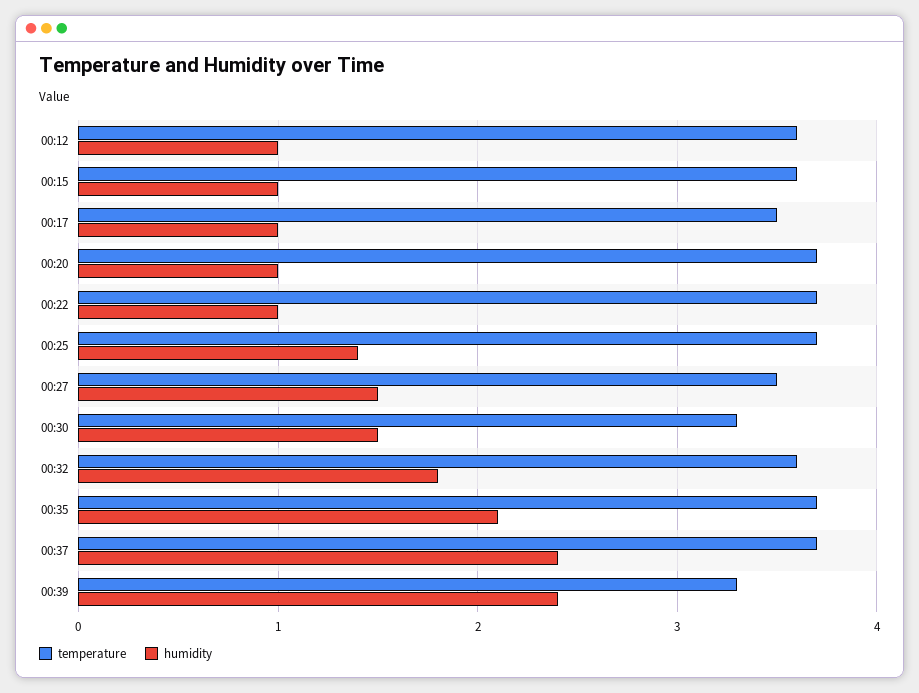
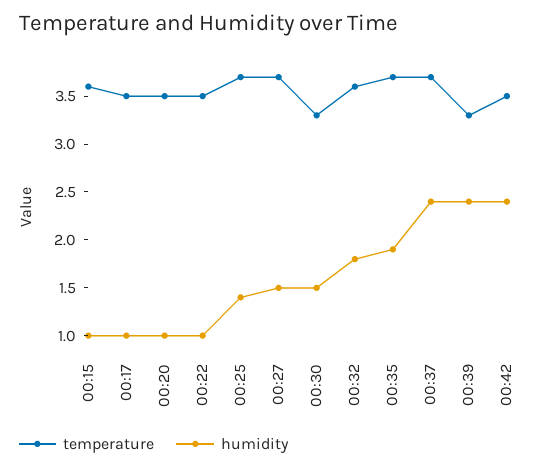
temperature, 00:12: 3.6 -> none
humidity, 00:12: 1 -> none
temperature, 00:20: 3.7 -> 3.5
temperature, 00:22: 3.7 -> 3.5
temperature, 00:27: 3.5 -> 3.7
humidity, 00:35: 2.1 -> 1.9
temperature, 00:42: none -> 3.5
humidity, 00:42: none -> 2.4

